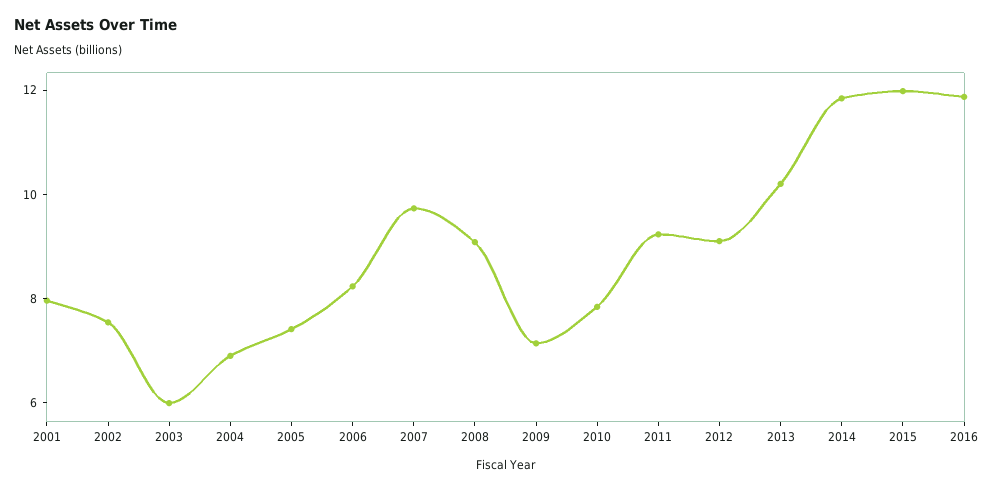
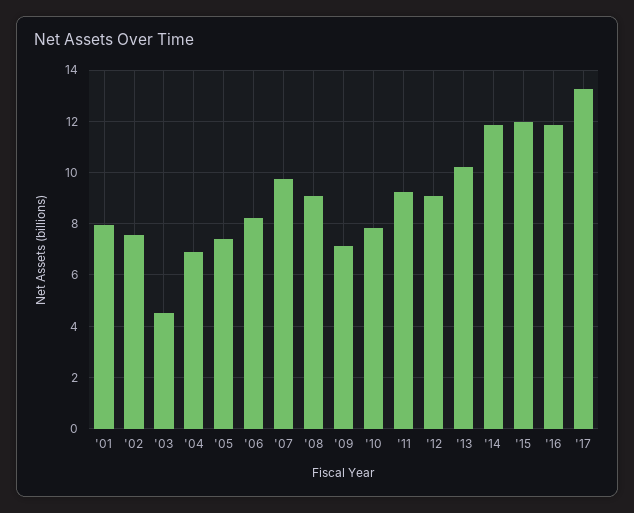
2003: 6 -> 4.5
'17: none -> 13.25

